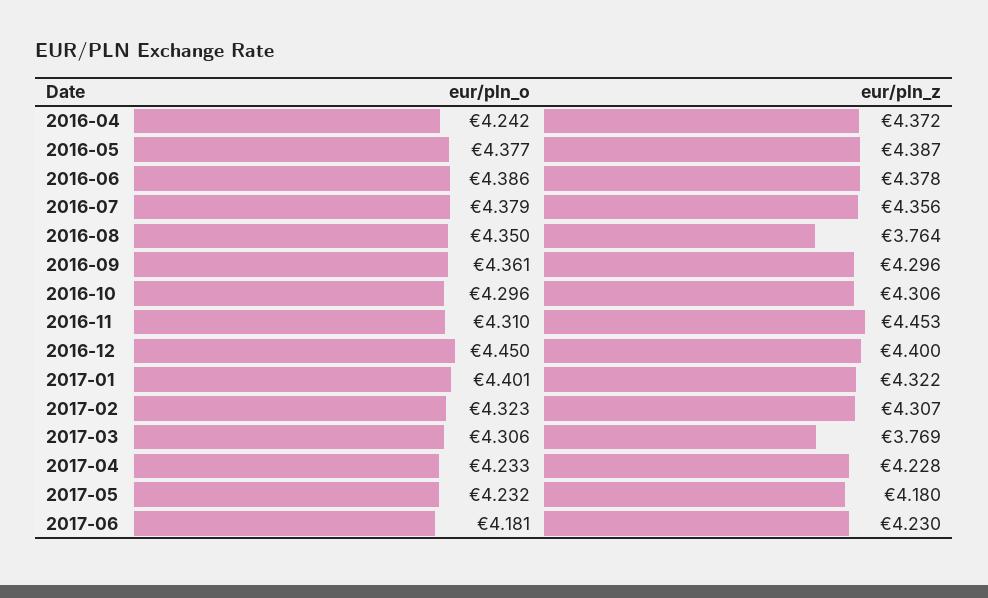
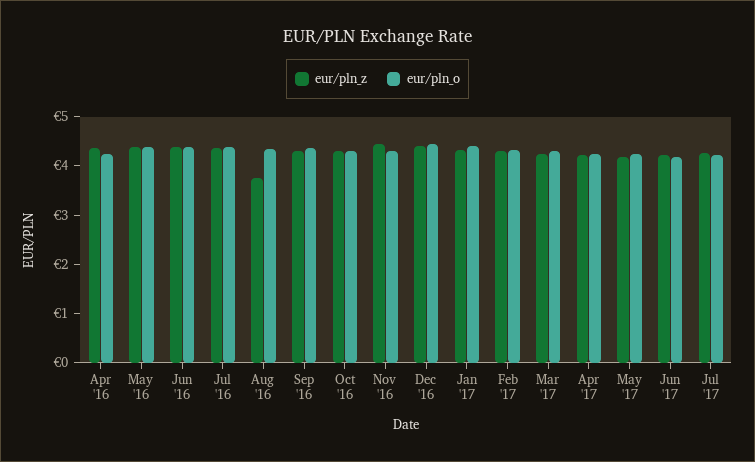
eur/pln_z, 2017-03: 3.769 -> 4.2
eur/pln_z, Jul '17: none -> 4.2
eur/pln_o, Jul '17: none -> 4.2

